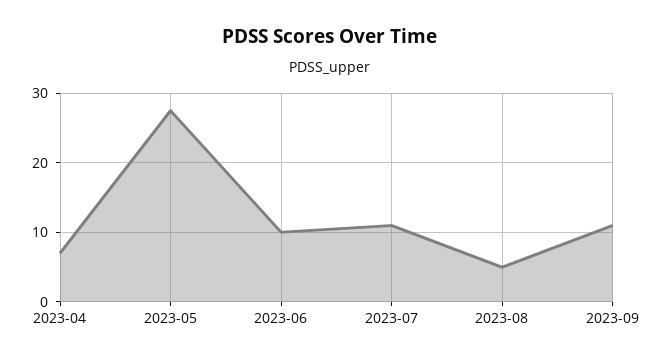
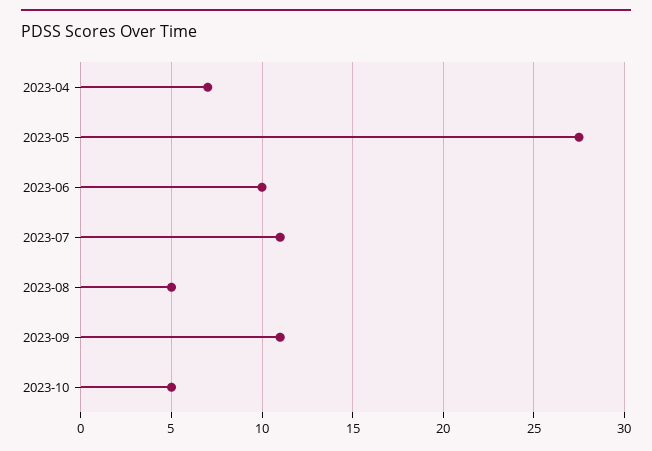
2023-10: none -> 5

